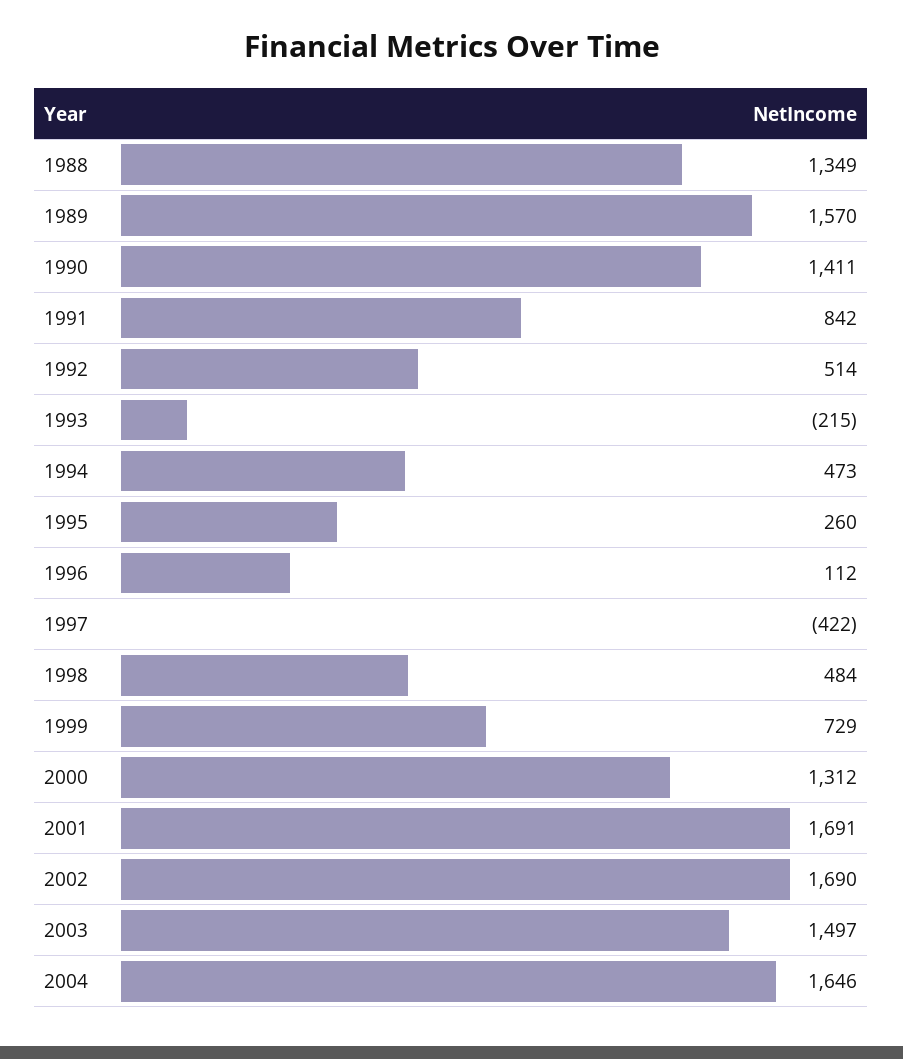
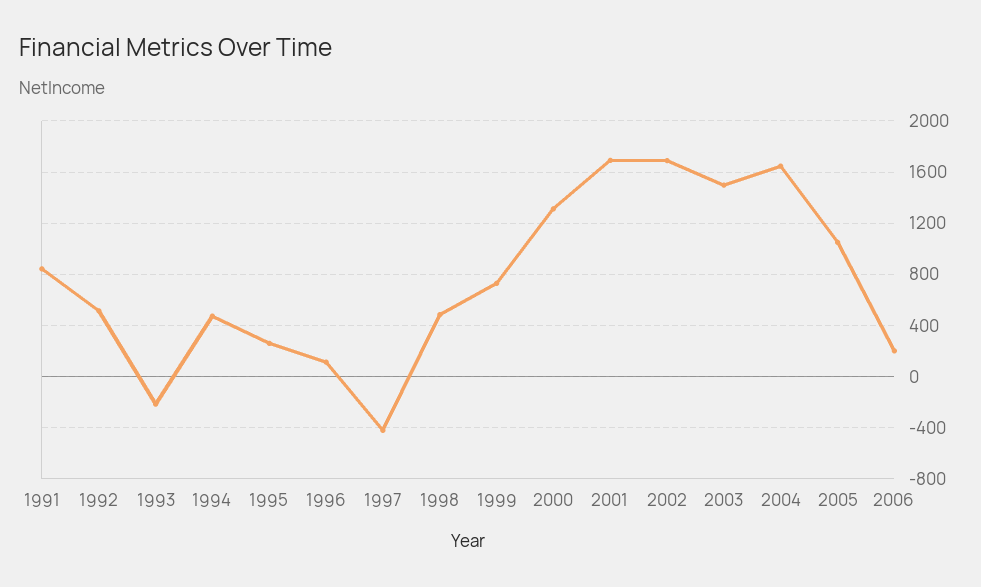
1988: 1349 -> none
1989: 1570 -> none
1990: 1411 -> none
2005: none -> 1050
2006: none -> 200

